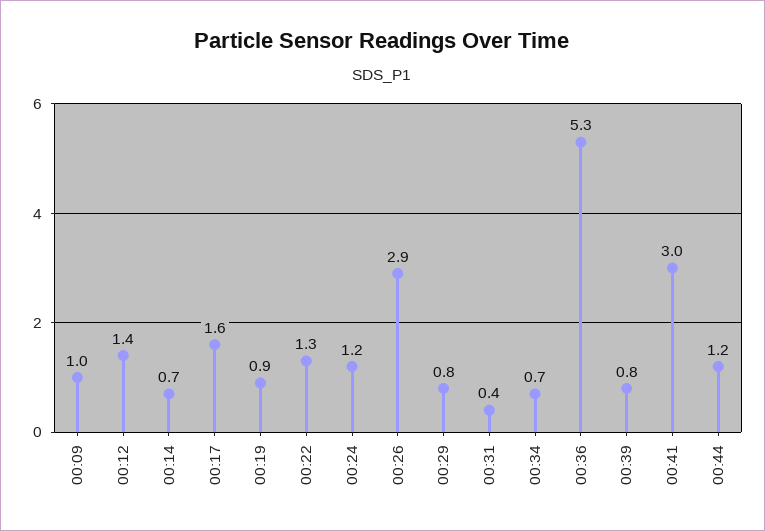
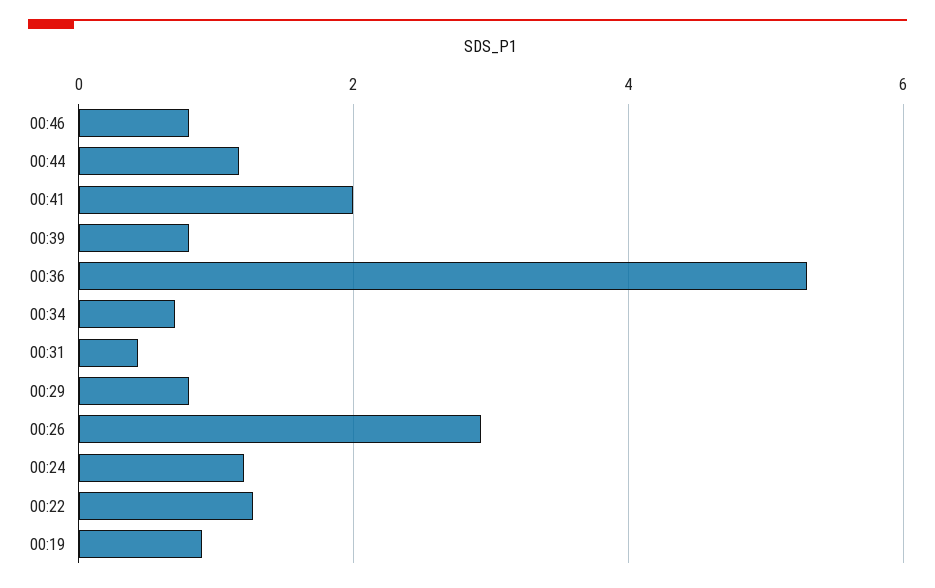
00:09: 1 -> none
00:12: 1.4 -> none
00:14: 0.7 -> none
00:17: 1.6 -> none
00:41: 3 -> 2
00:46: none -> 0.8

